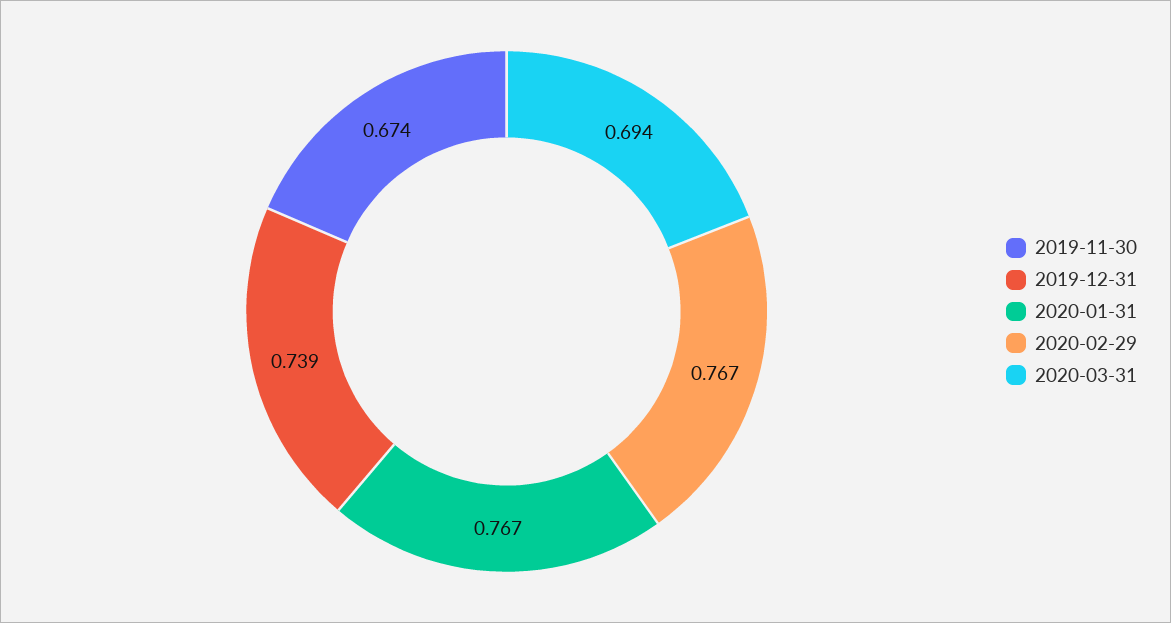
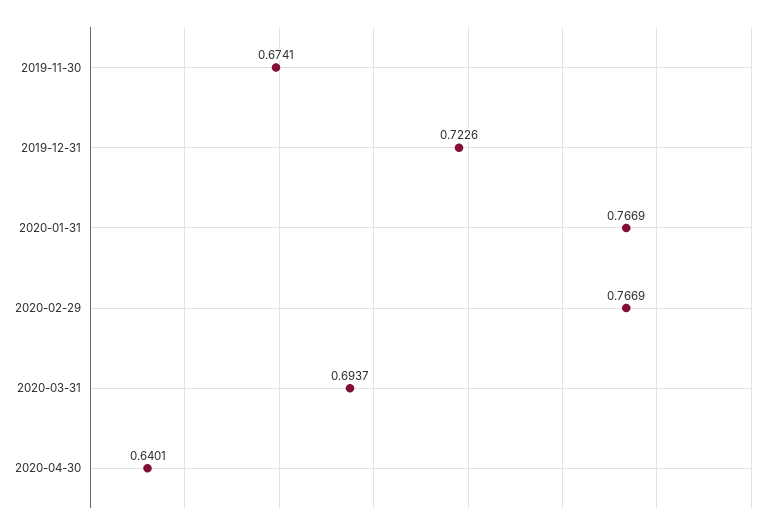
2019-12-31: 0.739 -> 0.7226
2020-04-30: none -> 0.6401

